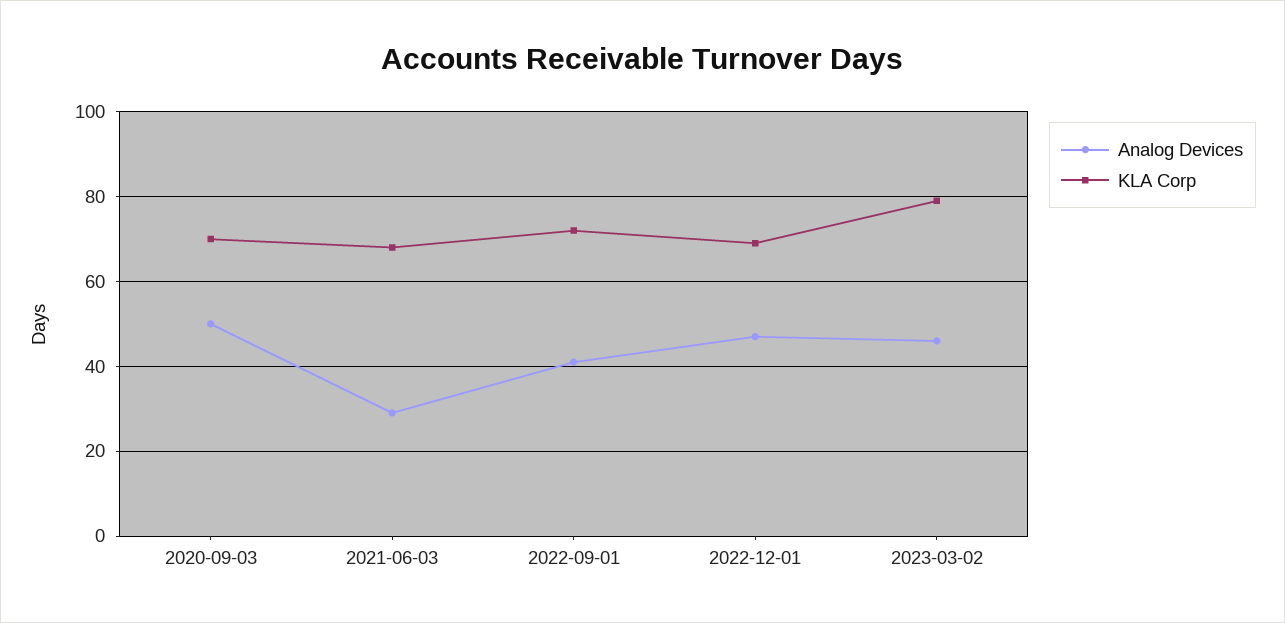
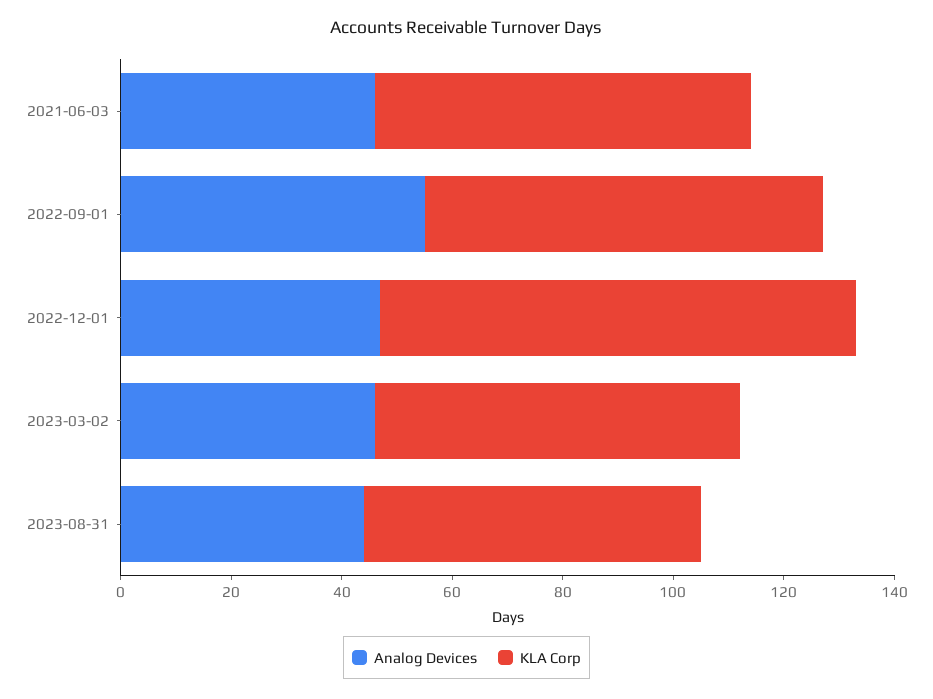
Analog Devices, 2020-09-03: 50 -> none
KLA Corp, 2020-09-03: 70 -> none
Analog Devices, 2021-06-03: 30 -> 45
Analog Devices, 2022-09-01: 40 -> 55
KLA Corp, 2022-12-01: 70 -> 85
KLA Corp, 2023-03-02: 80 -> 65
Analog Devices, 2023-08-31: none -> 45
KLA Corp, 2023-08-31: none -> 60

